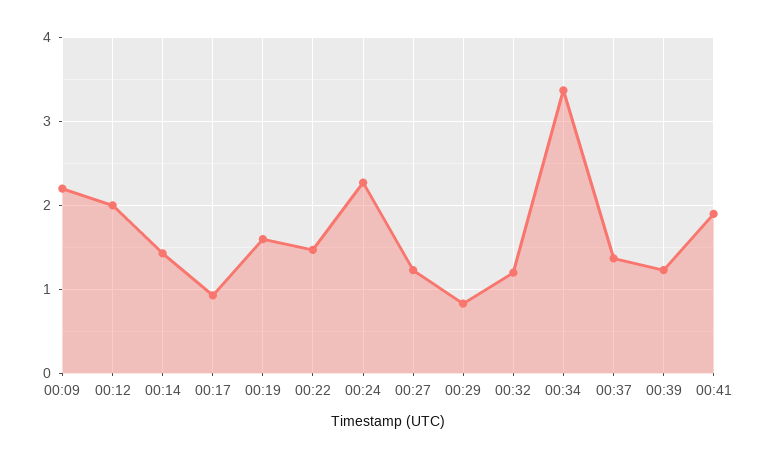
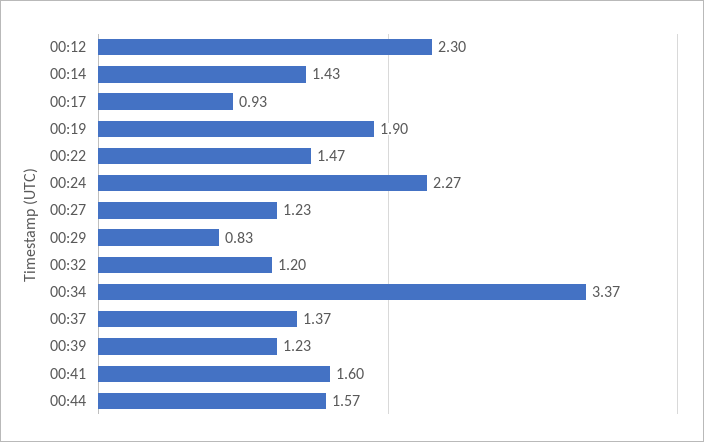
00:09: 2.2 -> none
00:12: 2 -> 2.3
00:19: 1.6 -> 1.9
00:41: 1.9 -> 1.6
00:44: none -> 1.57

